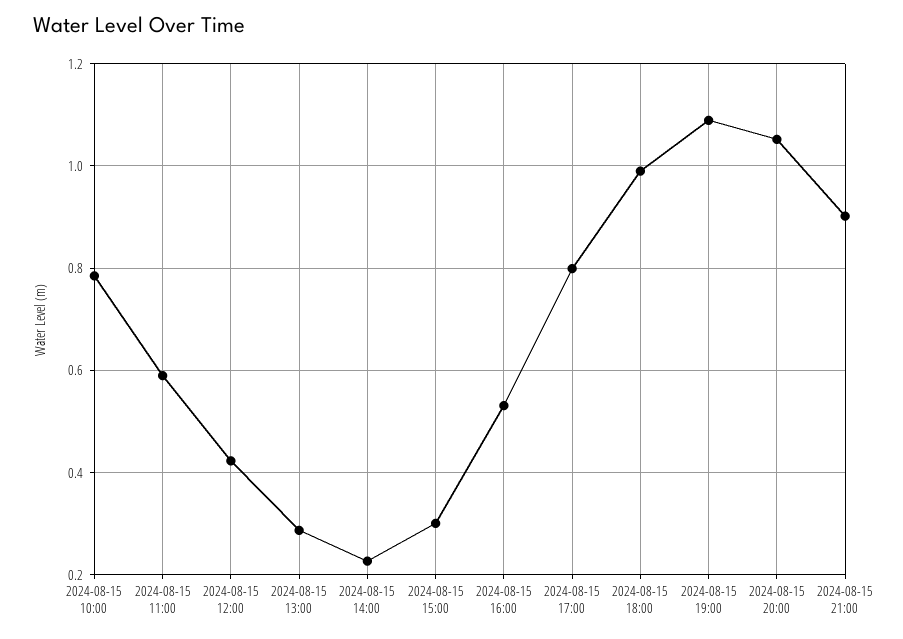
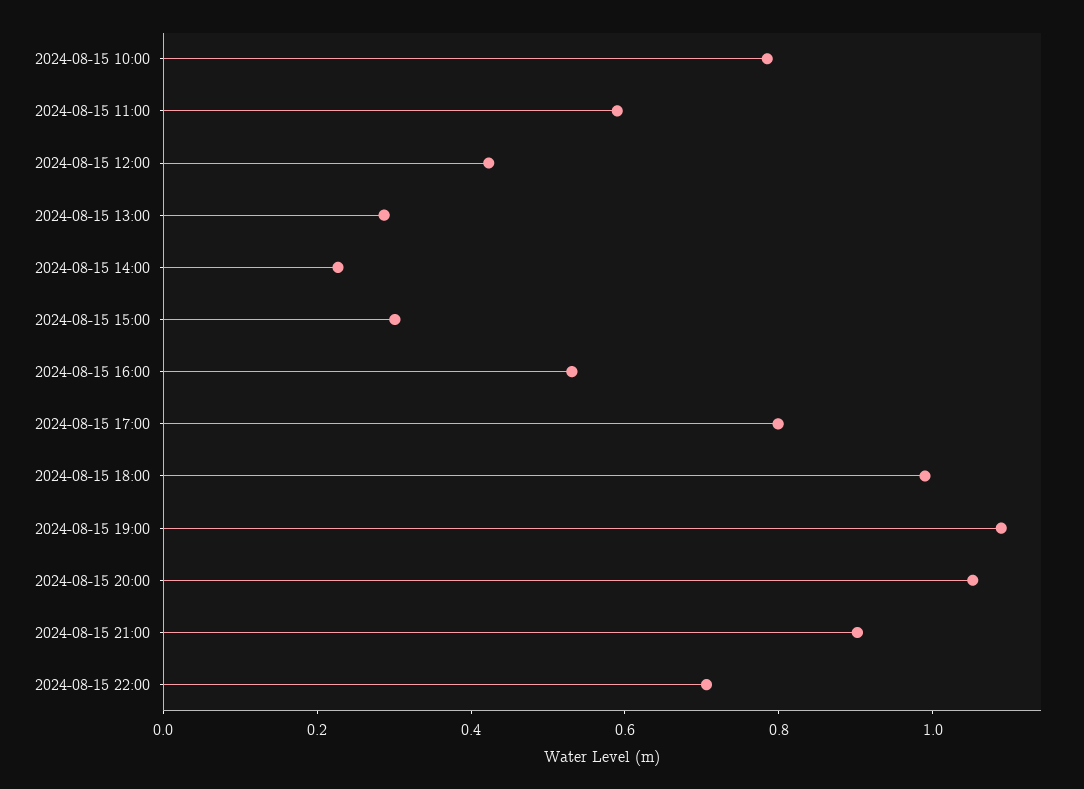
2024-08-15 22:00: none -> 0.7

